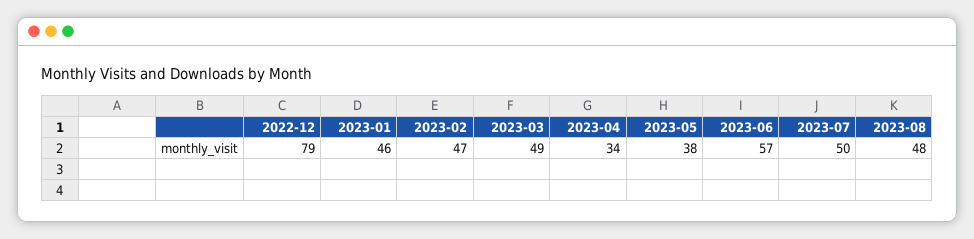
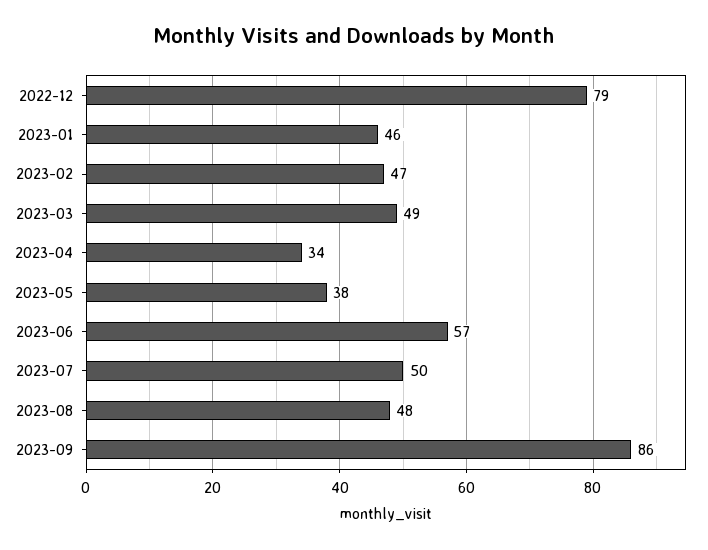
2023-09: none -> 86

